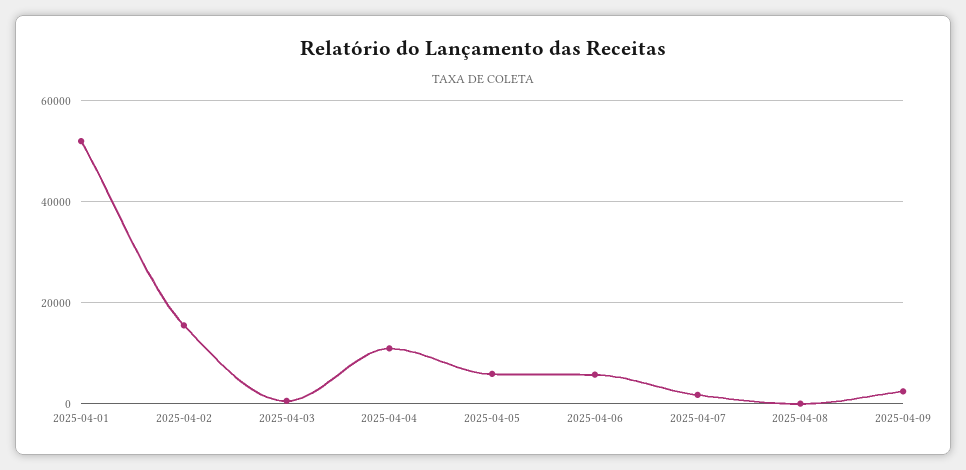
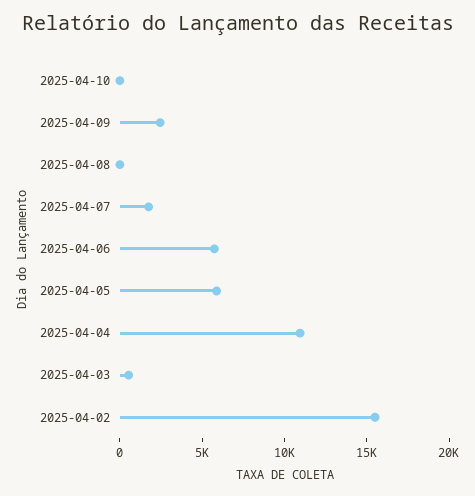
2025-04-01: 52000 -> none
2025-04-10: none -> 0

